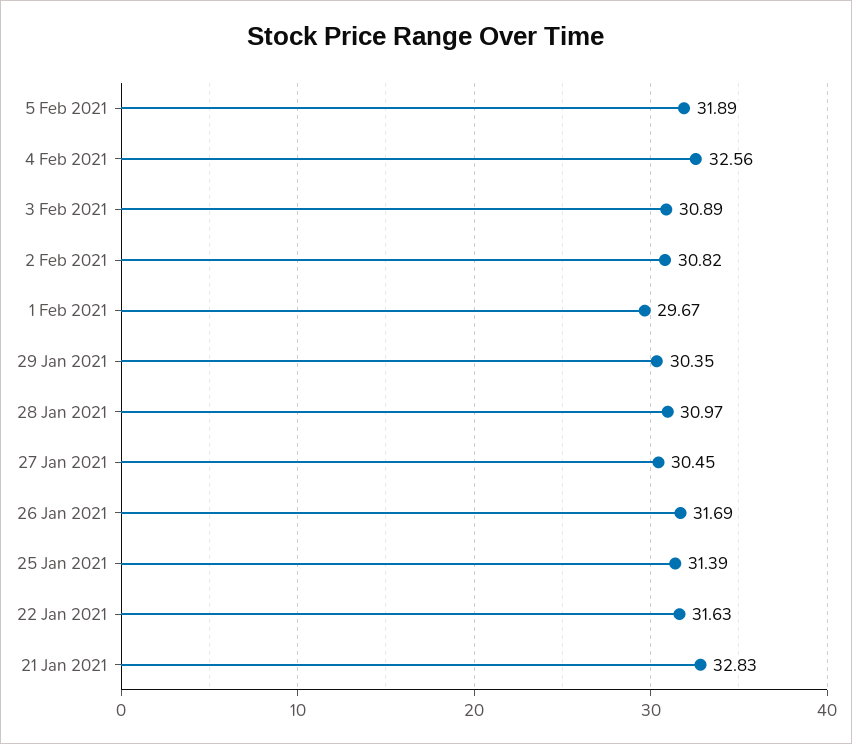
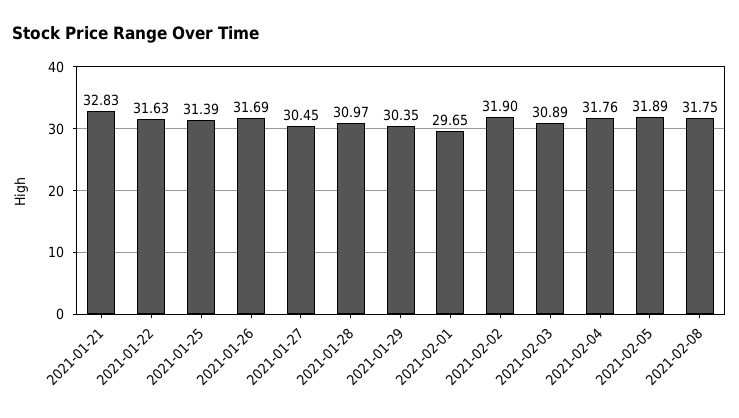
4 Feb 2021: 32.56 -> 31.76
2 Feb 2021: 30.82 -> 31.9
1 Feb 2021: 29.67 -> 29.65
2021-02-08: none -> 31.75

